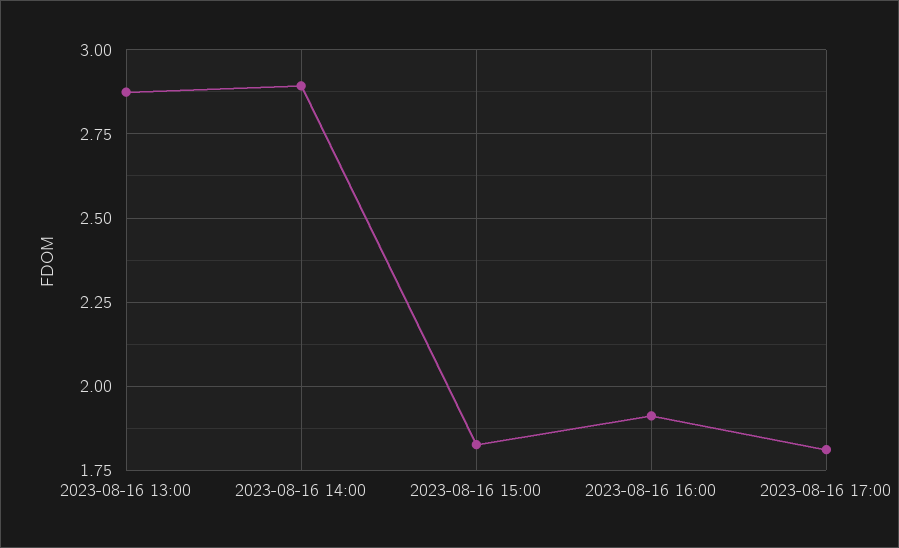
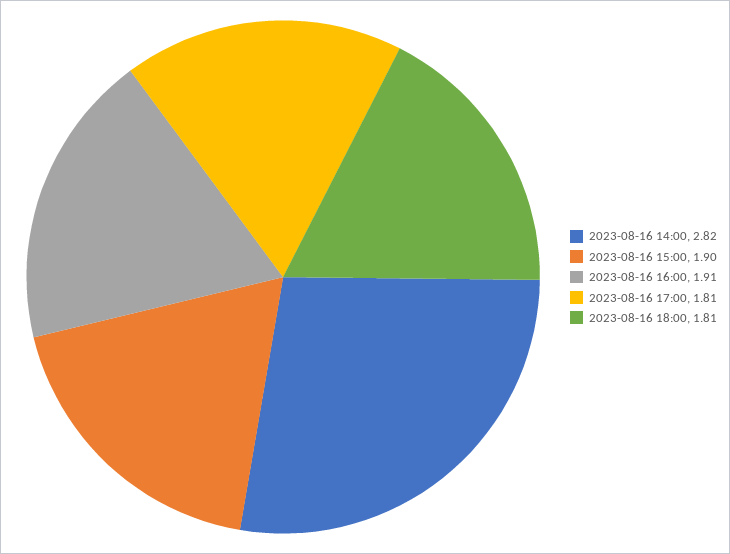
2023-08-16 13:00: 2.875 -> none
2023-08-16 14:00: 2.9 -> 2.82
2023-08-16 15:00: 1.825 -> 1.9
2023-08-16 18:00: none -> 1.81

